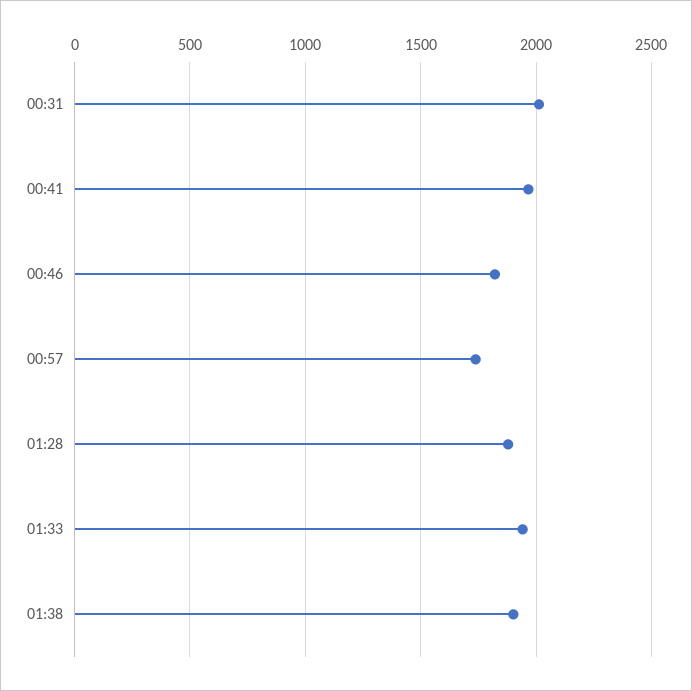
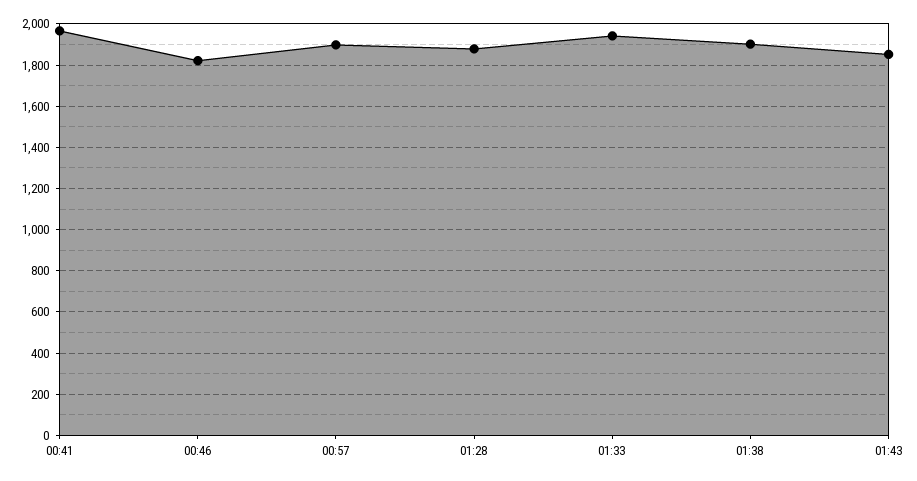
00:31: 2000 -> none
00:57: 1750 -> 1900
01:43: none -> 1850

